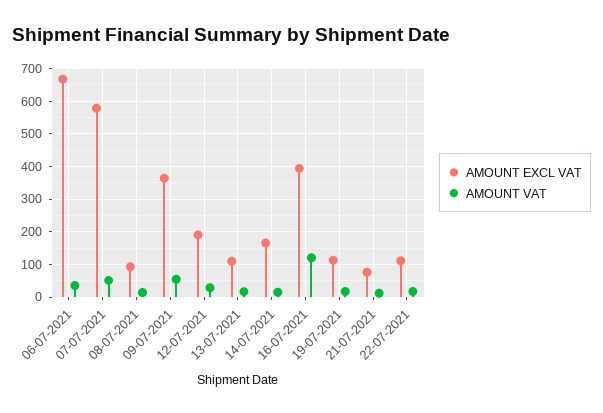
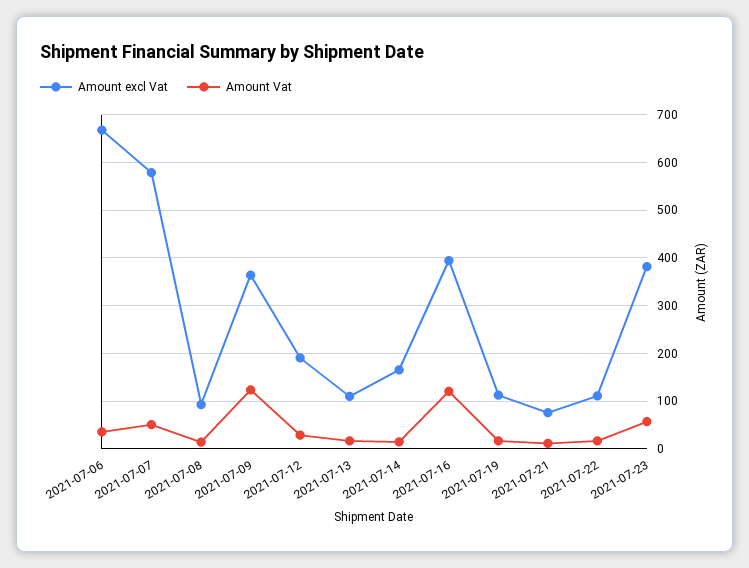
AMOUNT VAT, 09-07-2021: 60 -> 120
AMOUNT EXCL VAT, 2021-07-23: none -> 380
AMOUNT VAT, 2021-07-23: none -> 60

